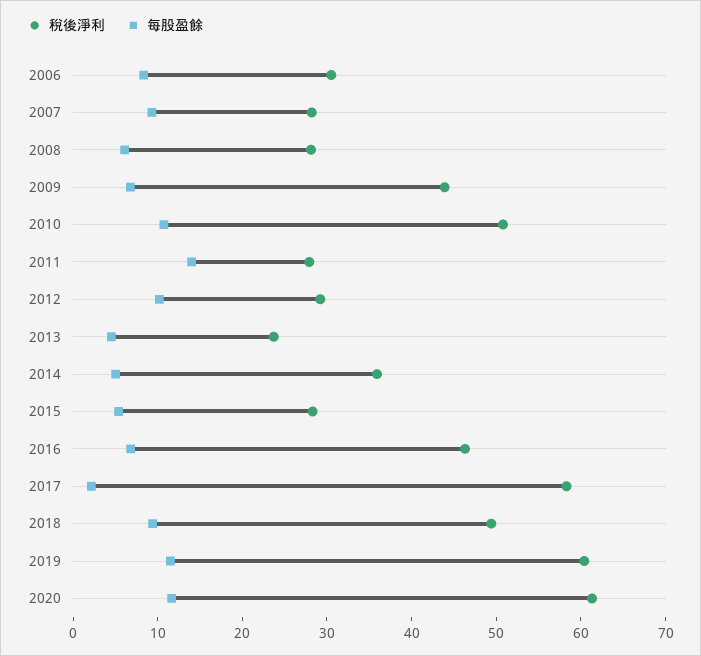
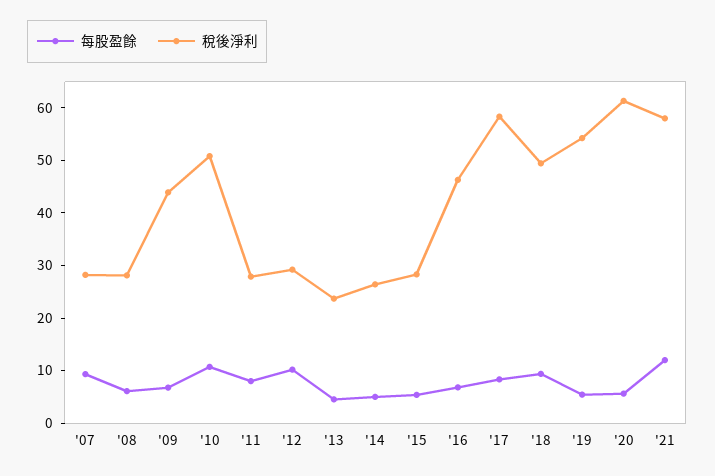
稅後淨利, 2006: 30 -> none
每股盈餘, 2006: 8 -> none
每股盈餘, 2011: 14 -> 8
稅後淨利, 2014: 36 -> 26
每股盈餘, 2017: 2 -> 8
稅後淨利, 2019: 60 -> 54
每股盈餘, 2019: 12 -> 6
每股盈餘, 2020: 12 -> 6
每股盈餘, '21: none -> 12
稅後淨利, '21: none -> 58

